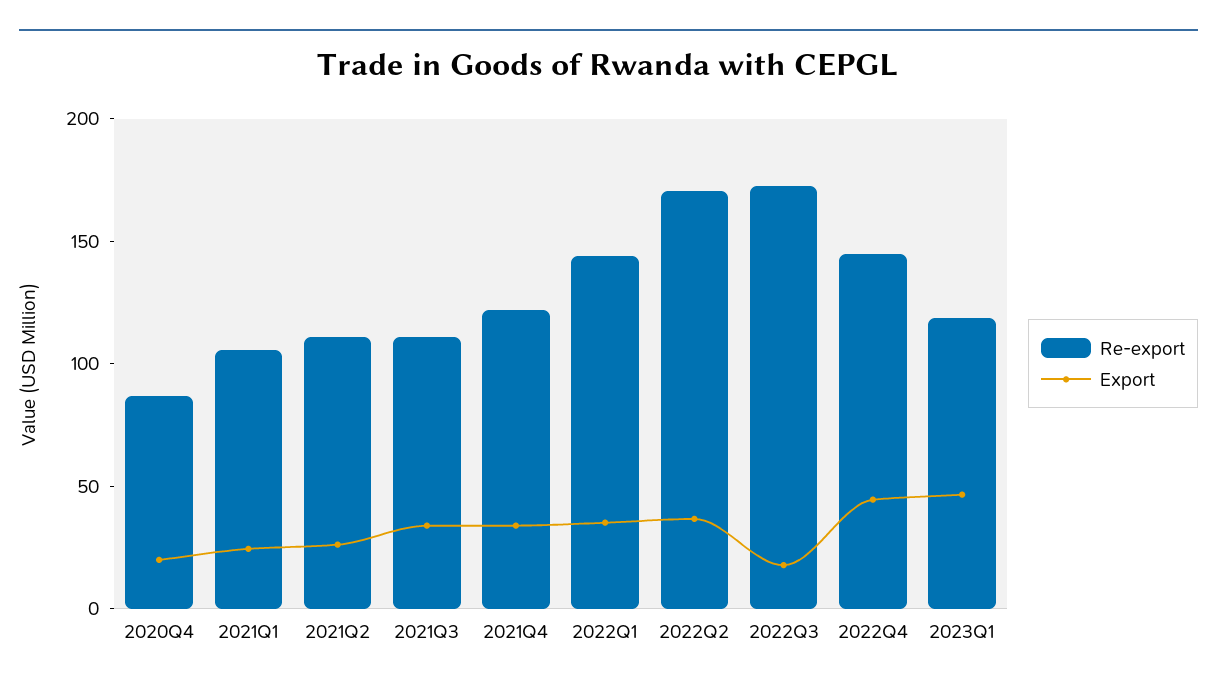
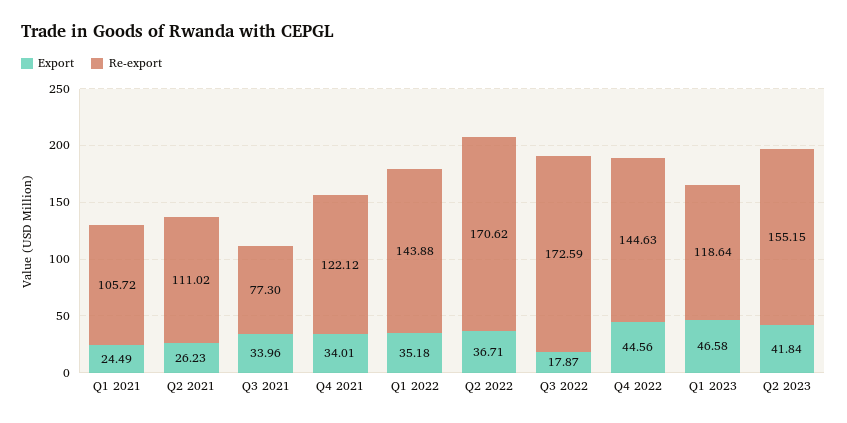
Re-export, 2020Q4: 90 -> none
Export, 2020Q4: 20 -> none
Re-export, 2021Q3: 110 -> 77.3
Export, Q2 2023: none -> 41.84
Re-export, Q2 2023: none -> 155.15

